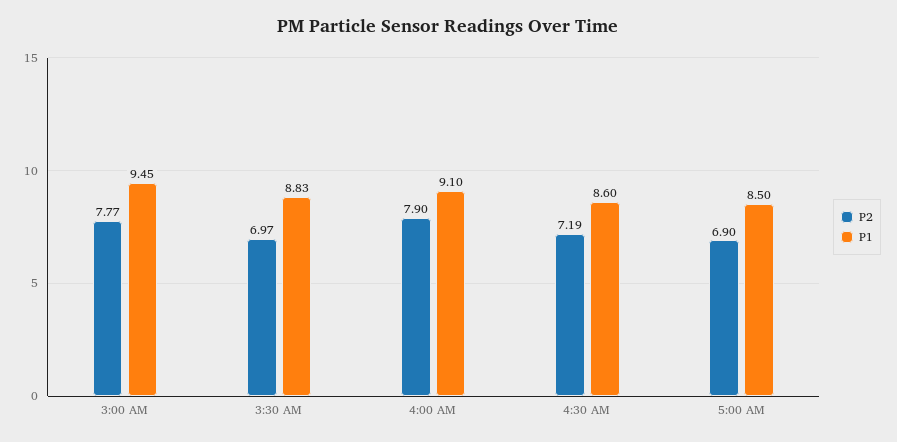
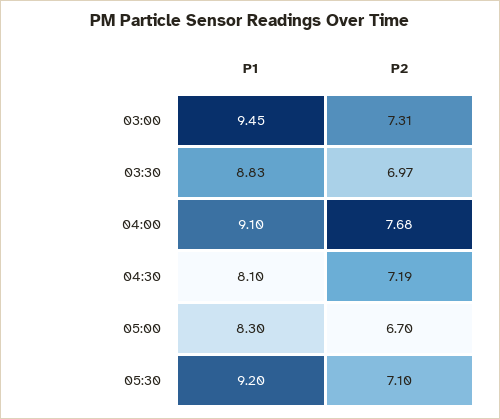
P2, 3:00 AM: 7.77 -> 7.31
P2, 4:00 AM: 7.9 -> 7.68
P1, 4:30 AM: 8.6 -> 8.1
P2, 5:00 AM: 6.9 -> 6.7
P1, 5:00 AM: 8.5 -> 8.3
P1, 05:30: none -> 9.2
P2, 05:30: none -> 7.1

